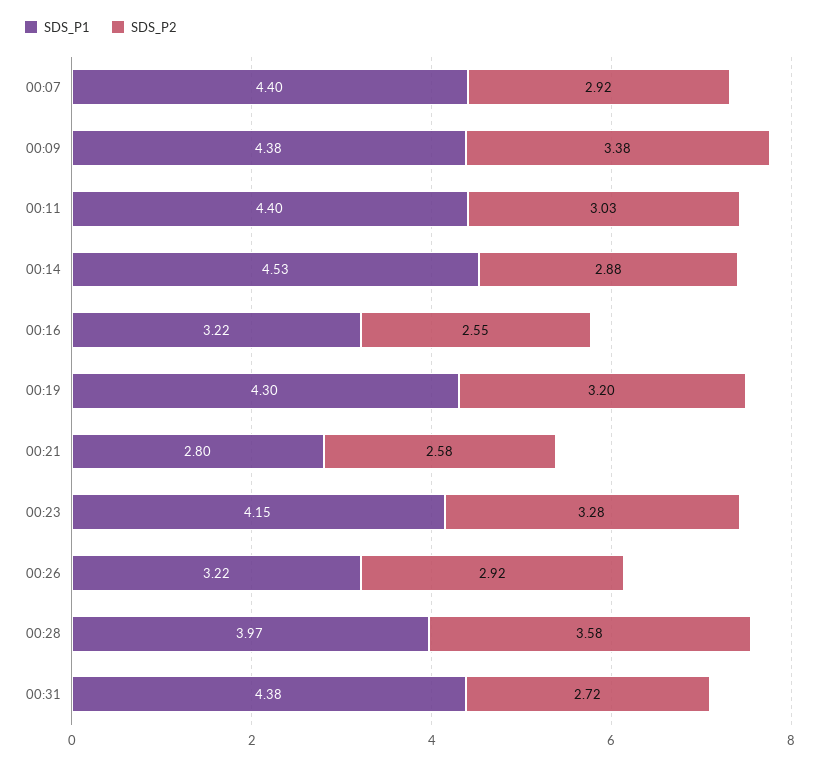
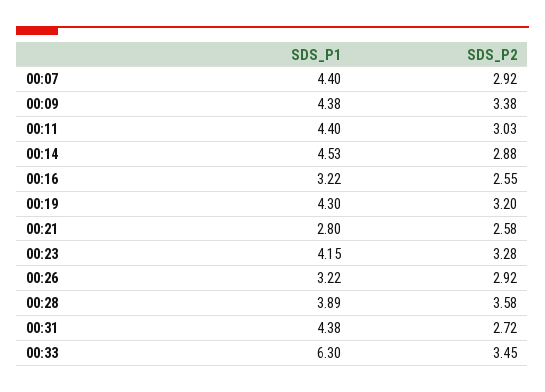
SDS_P1, 00:28: 3.97 -> 3.89
SDS_P1, 00:33: none -> 6.3
SDS_P2, 00:33: none -> 3.45

